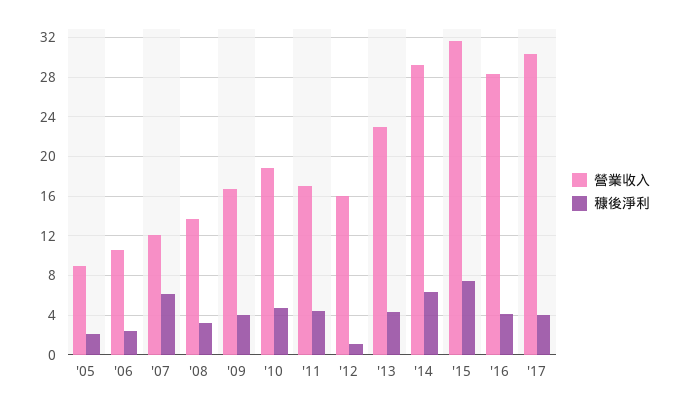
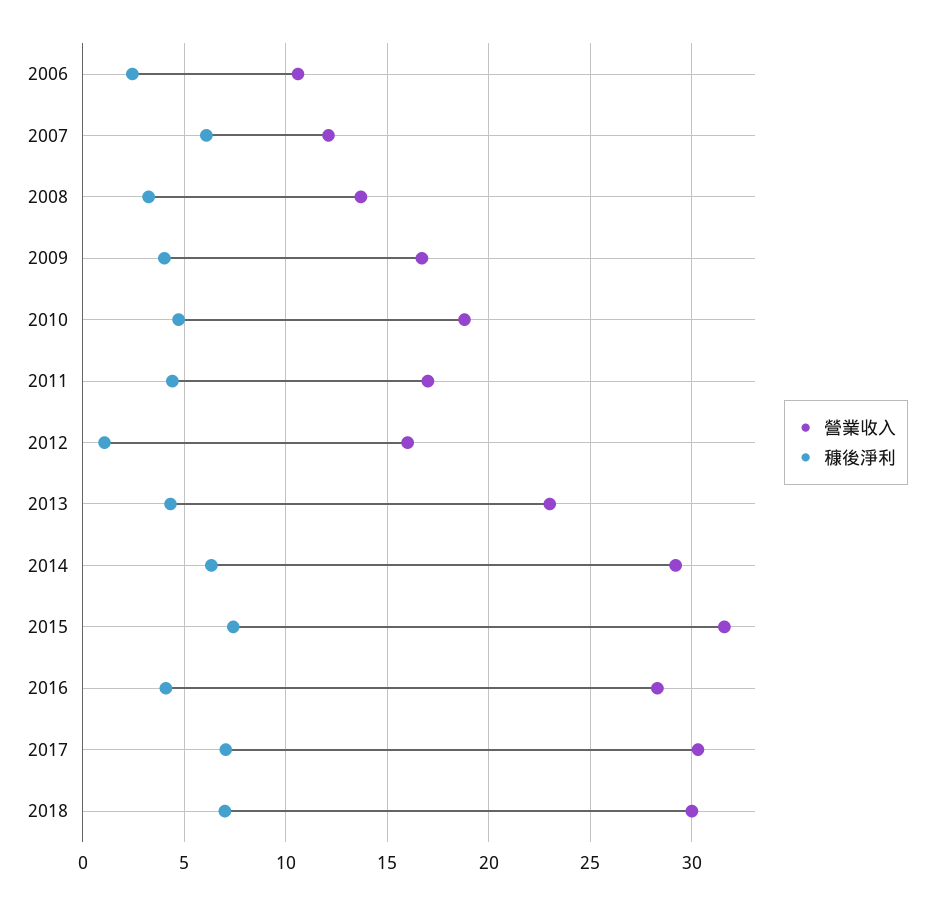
營業收入, '05: 9 -> none
穅後淨利, '05: 2 -> none
穅後淨利, '17: 4 -> 7
營業收入, 2018: none -> 30
穅後淨利, 2018: none -> 7

